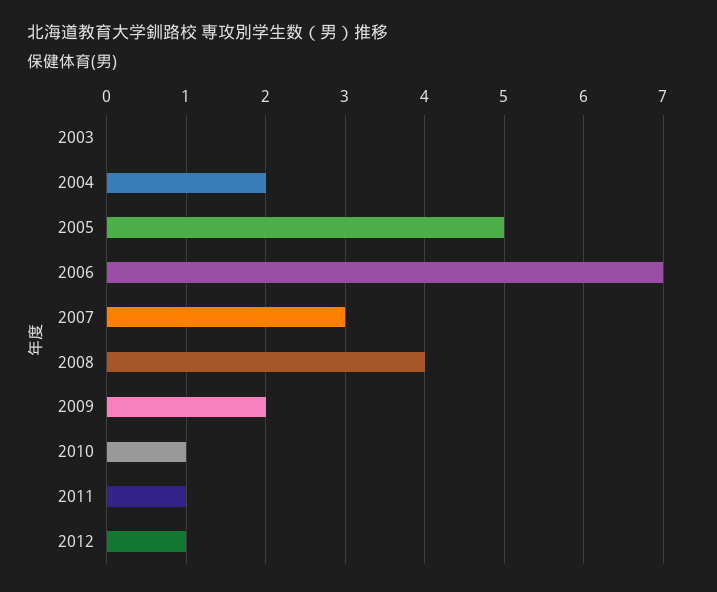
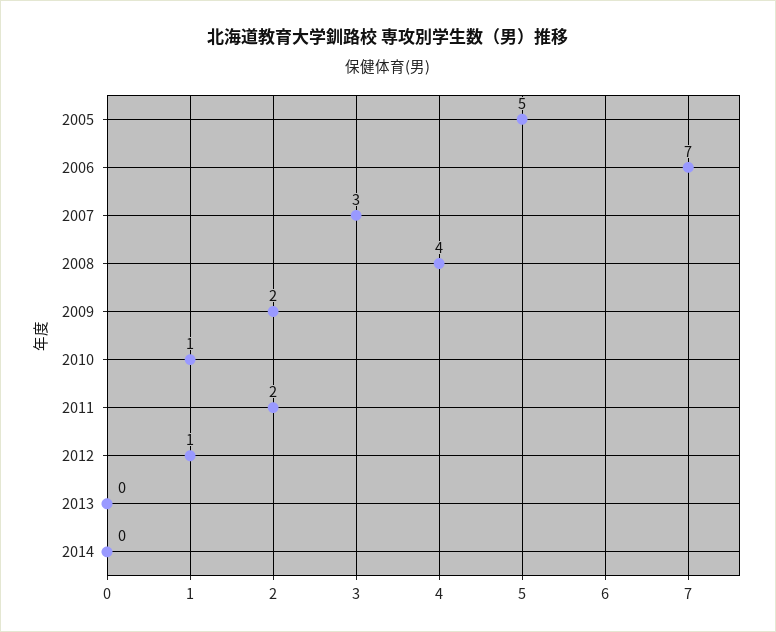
2003: 0 -> none
2004: 2 -> none
2011: 1 -> 2
2013: none -> 0
2014: none -> 0

